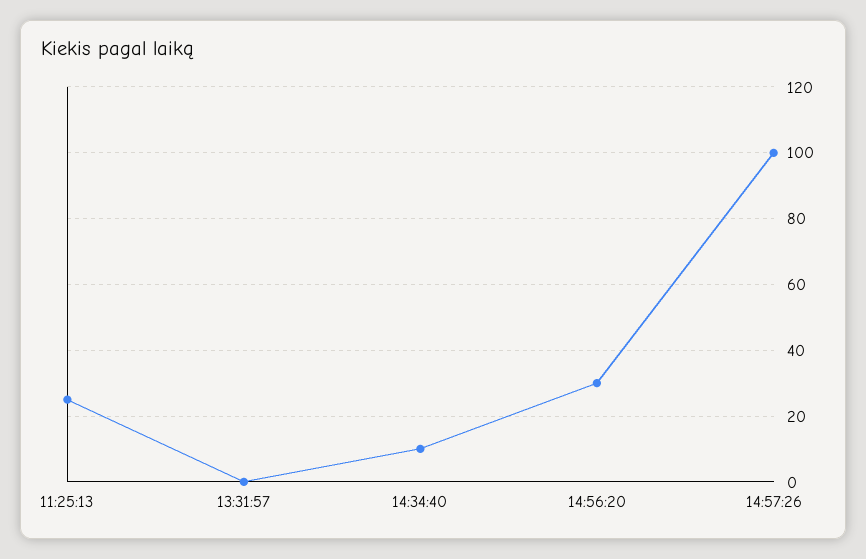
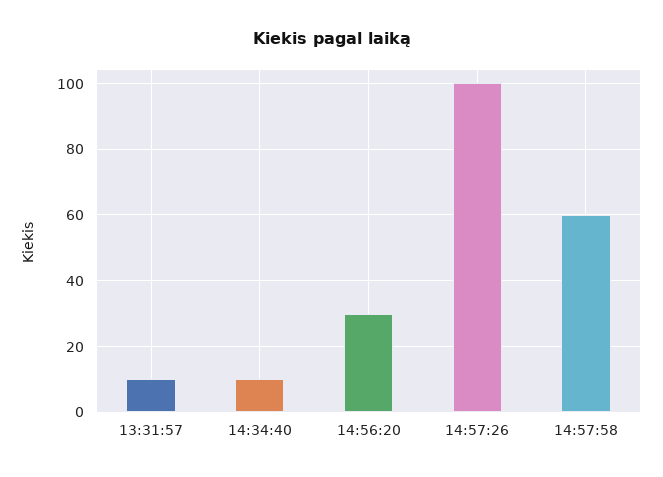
11:25:13: 25 -> none
13:31:57: 0 -> 10
14:57:58: none -> 60

